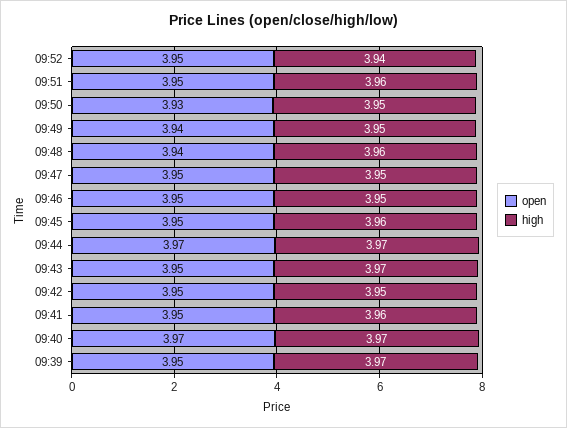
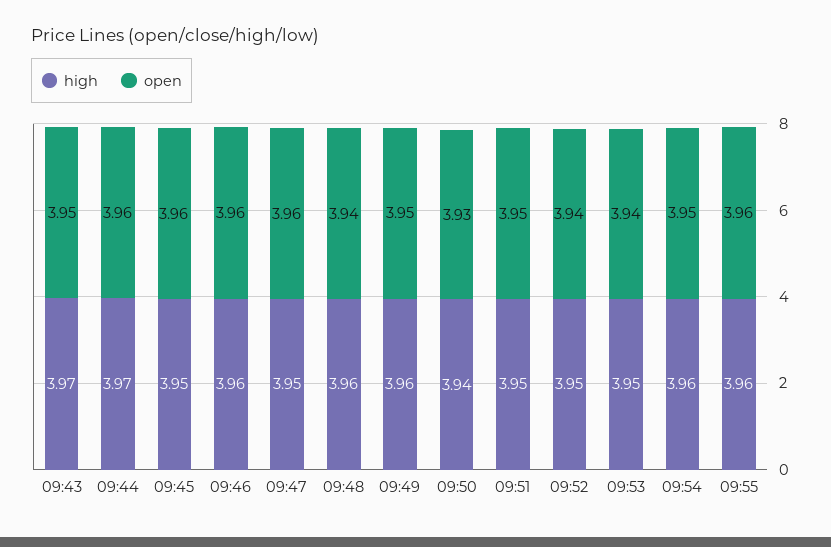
open, 09:52: 3.95 -> 3.94
high, 09:52: 3.94 -> 3.95
high, 09:51: 3.96 -> 3.95
high, 09:50: 3.95 -> 3.94
open, 09:49: 3.94 -> 3.95
high, 09:49: 3.95 -> 3.96
open, 09:47: 3.95 -> 3.96
open, 09:46: 3.95 -> 3.96
high, 09:46: 3.95 -> 3.96
open, 09:45: 3.95 -> 3.96
high, 09:45: 3.96 -> 3.95
open, 09:44: 3.97 -> 3.96
open, 09:42: 3.95 -> none
high, 09:42: 3.95 -> none
open, 09:41: 3.95 -> none
high, 09:41: 3.96 -> none
open, 09:40: 3.97 -> none
high, 09:40: 3.97 -> none
open, 09:39: 3.95 -> none
high, 09:39: 3.97 -> none
high, 09:53: none -> 3.95
open, 09:53: none -> 3.94
high, 09:54: none -> 3.96
open, 09:54: none -> 3.95
high, 09:55: none -> 3.96
open, 09:55: none -> 3.96

